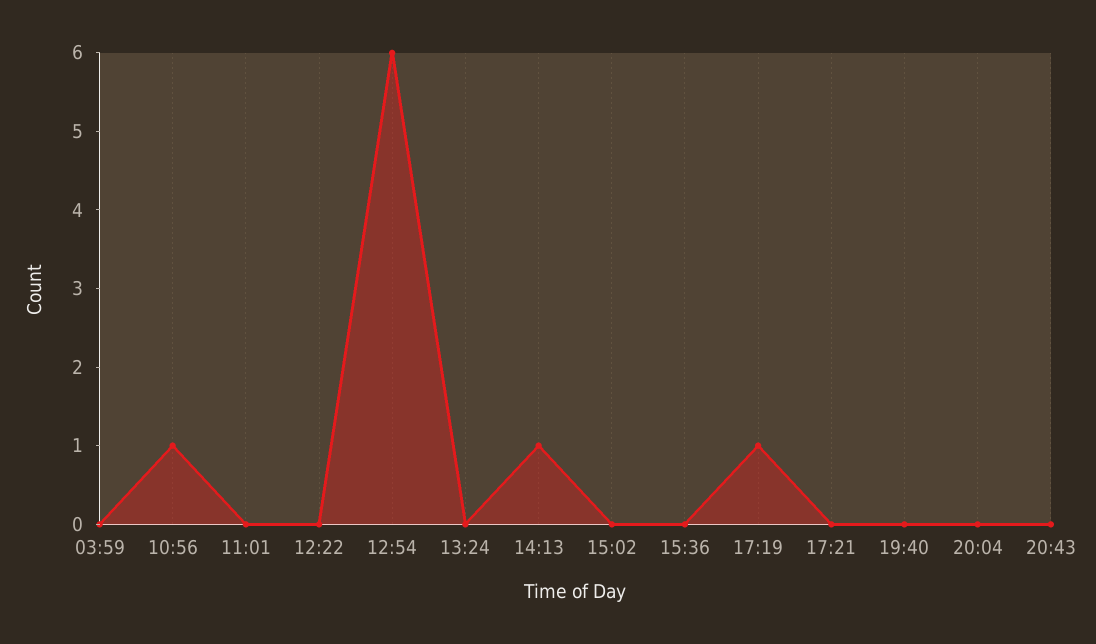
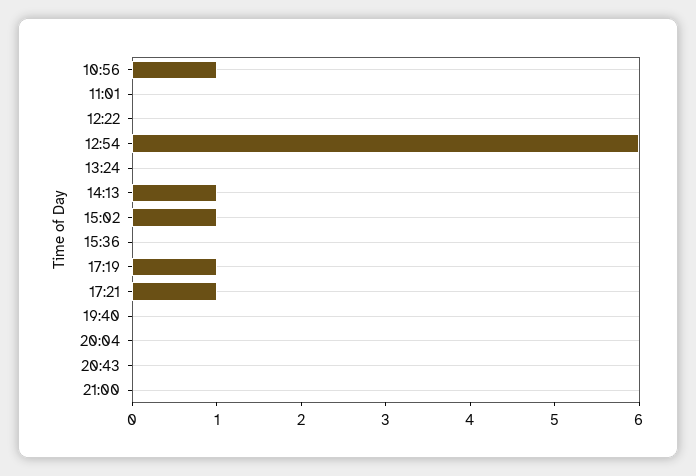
03:59: 0 -> none
15:02: 0 -> 1
17:21: 0 -> 1
21:00: none -> 0

